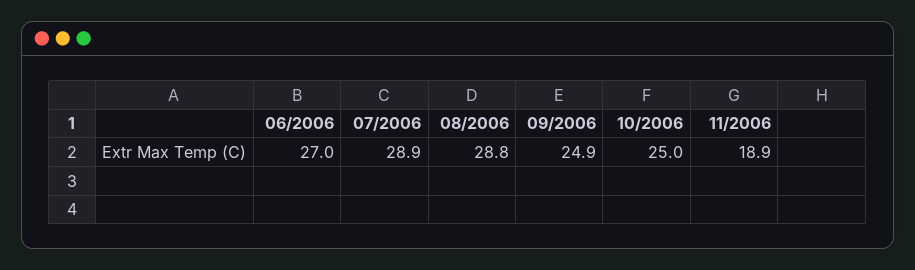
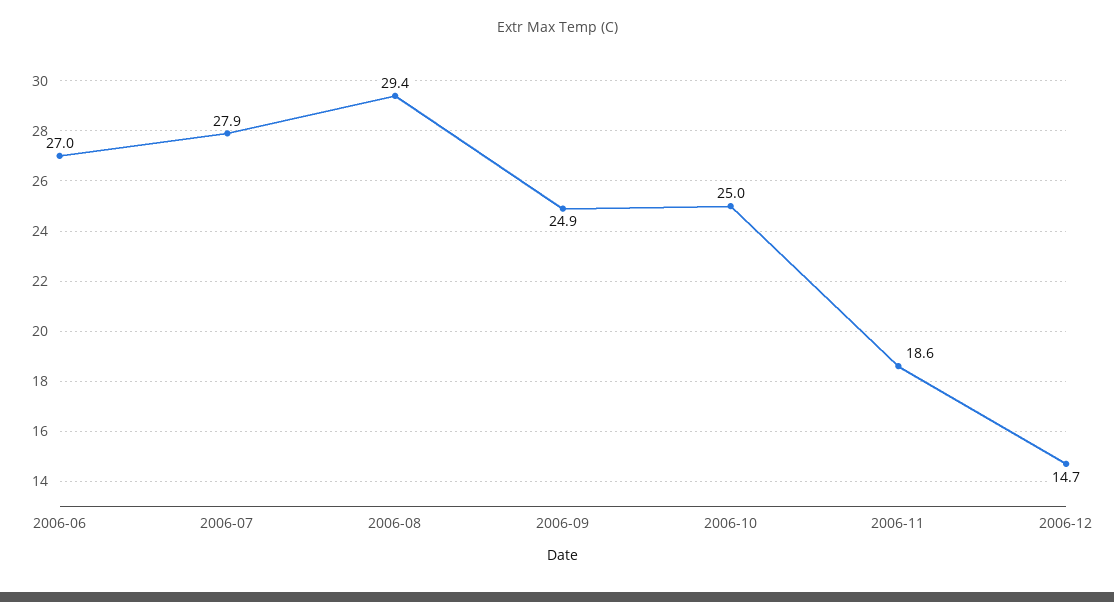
07/2006: 28.9 -> 27.9
08/2006: 28.8 -> 29.4
11/2006: 18.9 -> 18.6
2006-12: none -> 14.7

